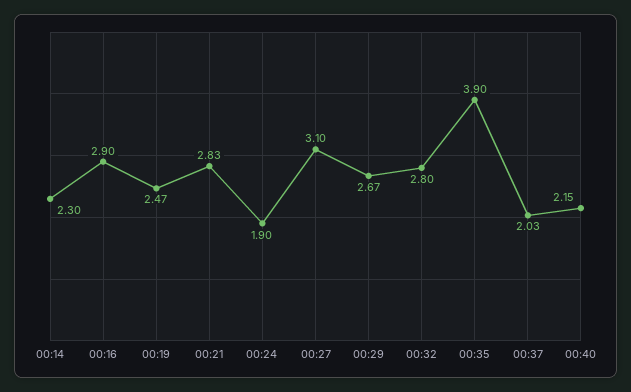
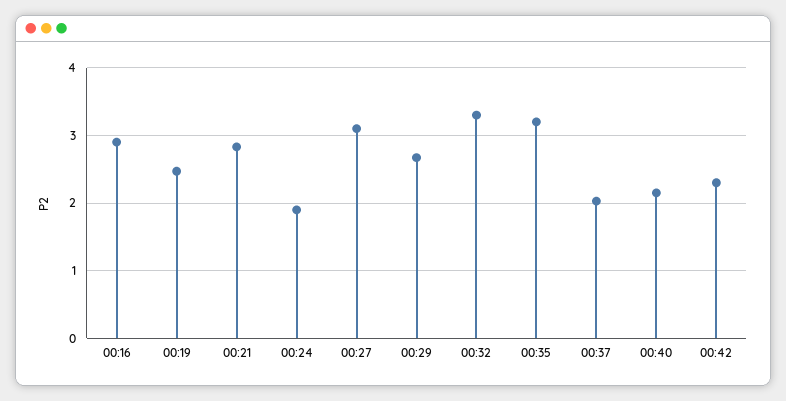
00:14: 2.3 -> none
00:32: 2.8 -> 3.3
00:35: 3.9 -> 3.2
00:42: none -> 2.3

